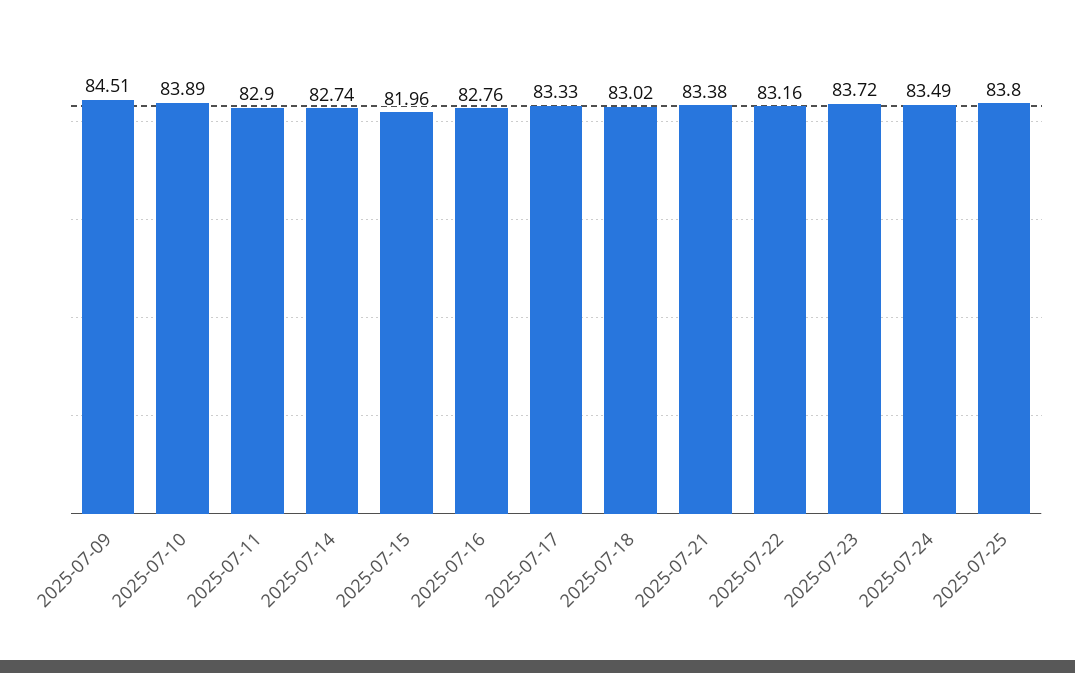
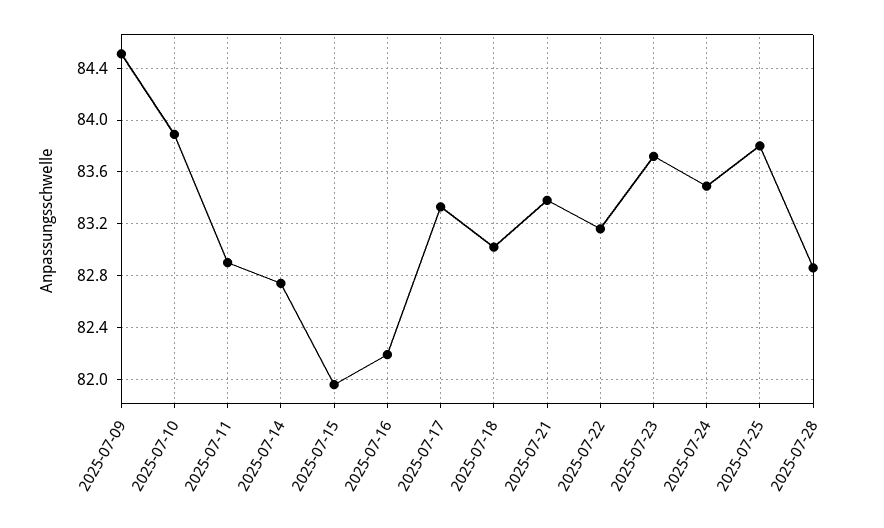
2025-07-16: 82.76 -> 82.2
2025-07-28: none -> 82.85

